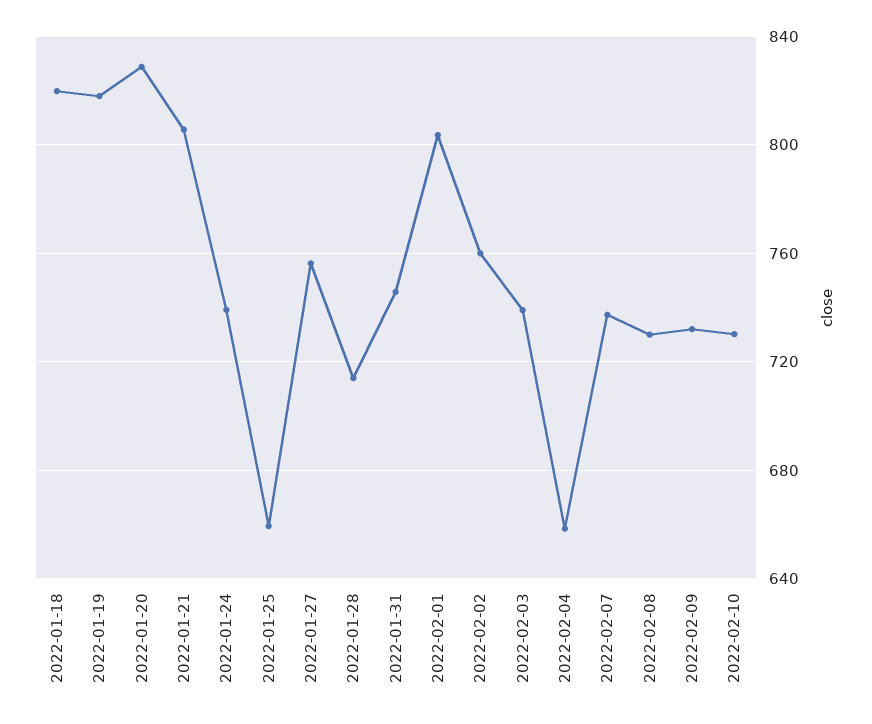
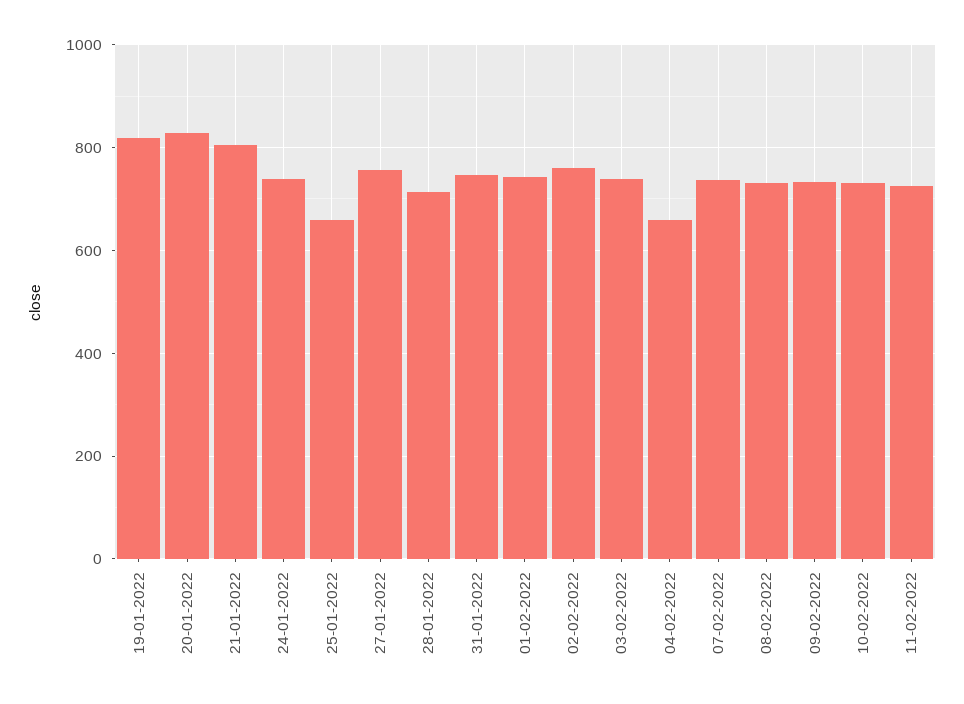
2022-01-18: 820 -> none
2022-02-01: 805 -> 740
11-02-2022: none -> 720

